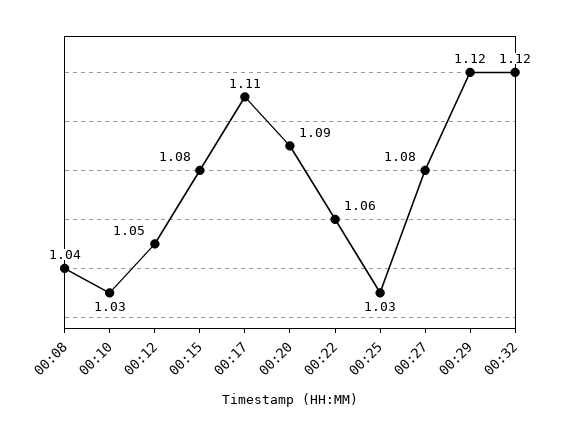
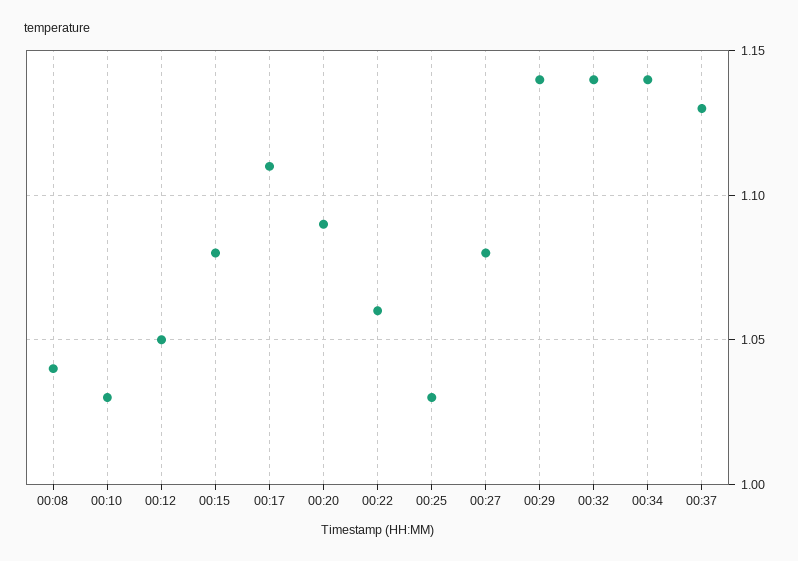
00:29: 1.12 -> 1.14
00:32: 1.12 -> 1.14
00:34: none -> 1.14
00:37: none -> 1.13

